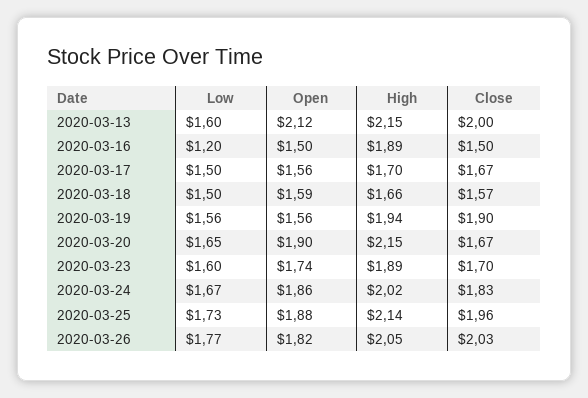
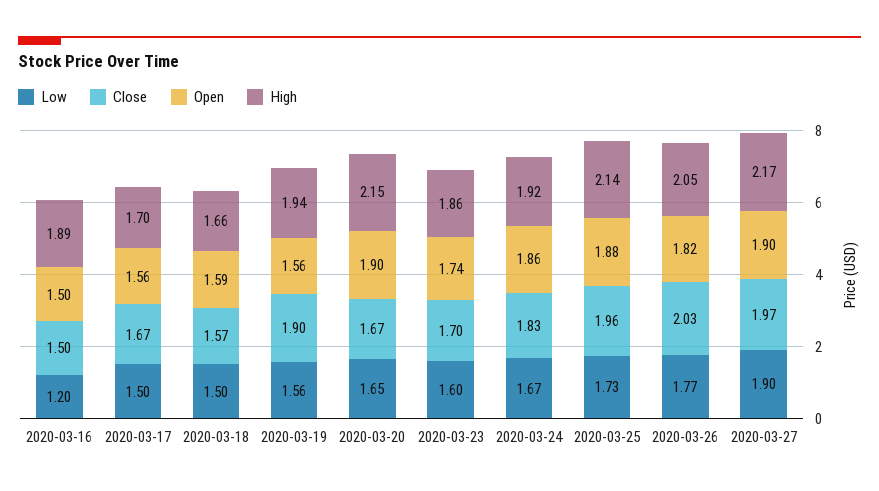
Low, 2020-03-13: 1.6 -> none
Open, 2020-03-13: 2.12 -> none
High, 2020-03-13: 2.15 -> none
Close, 2020-03-13: 2 -> none
High, 2020-03-23: 1.89 -> 1.86
High, 2020-03-24: 2.02 -> 1.92
Low, 2020-03-27: none -> 1.9
Close, 2020-03-27: none -> 1.97
Open, 2020-03-27: none -> 1.9
High, 2020-03-27: none -> 2.17

